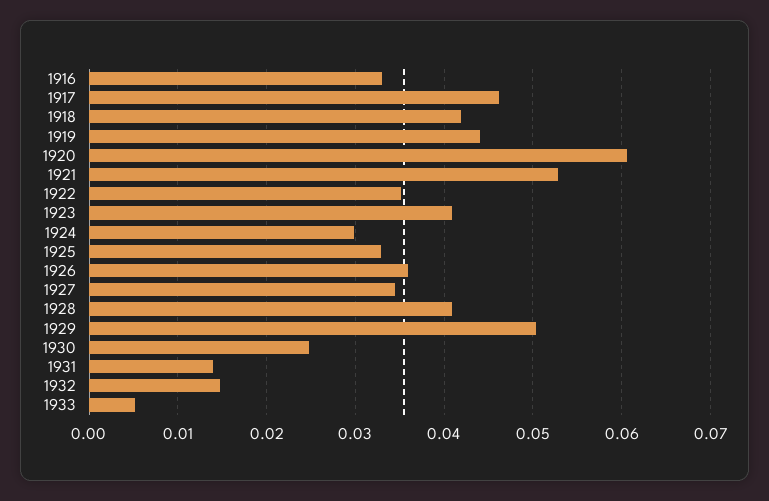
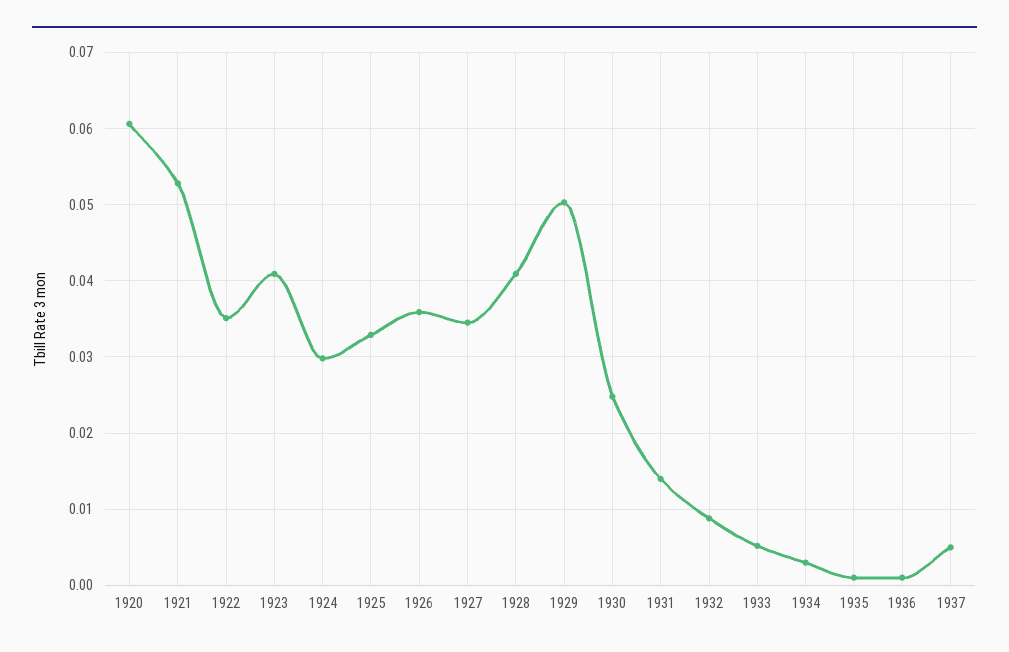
1916: 0.033 -> none
1917: 0.046 -> none
1918: 0.042 -> none
1919: 0.044 -> none
1932: 0.015 -> 0.009
1934: none -> 0.003
1935: none -> 0.001
1936: none -> 0.001
1937: none -> 0.005

